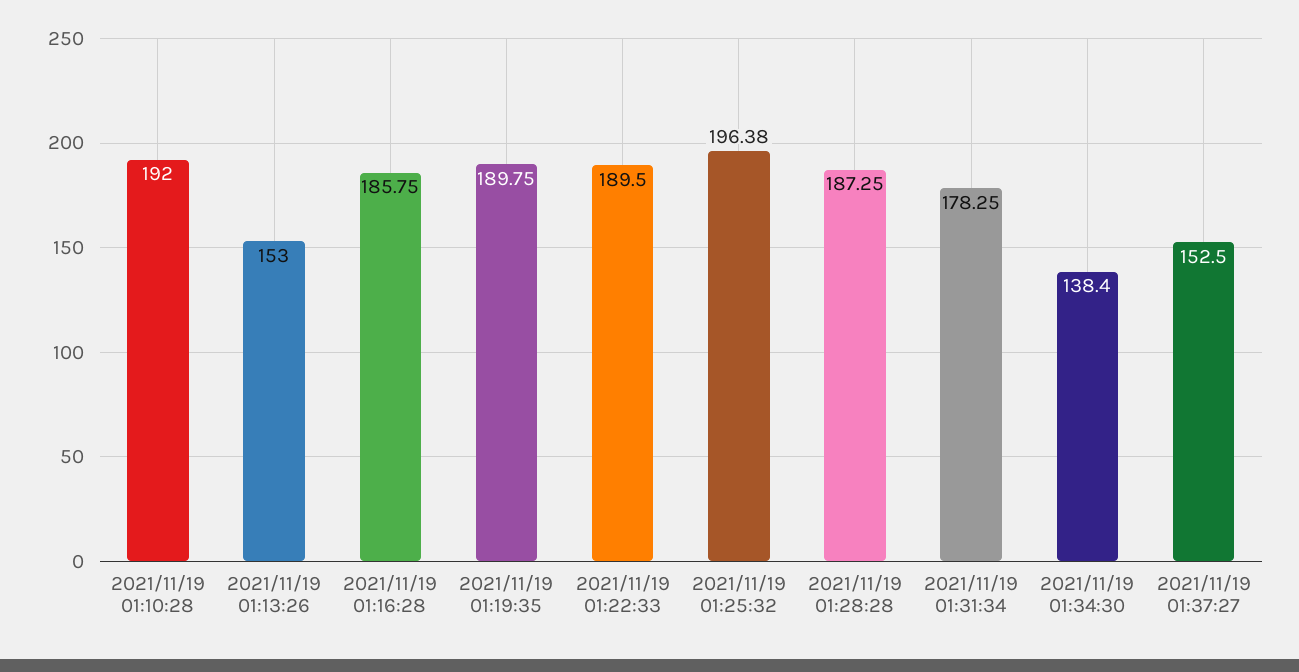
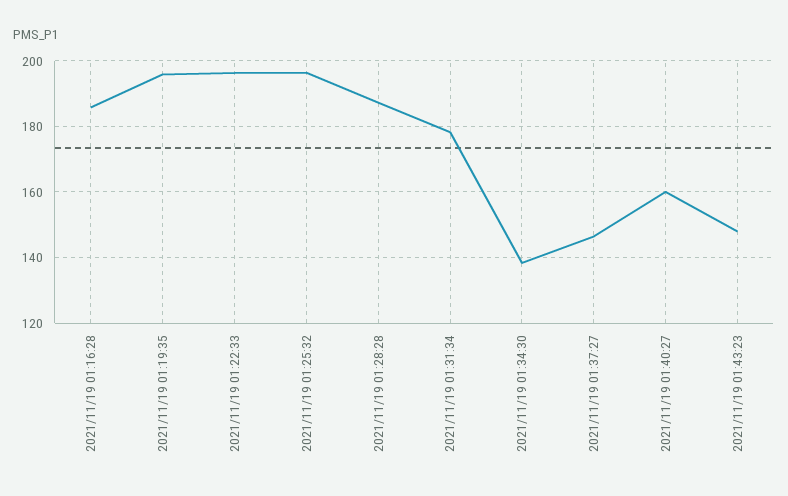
2021/11/19 01:10:28: 192 -> none
2021/11/19 01:13:26: 153 -> none
2021/11/19 01:19:35: 189.75 -> 196
2021/11/19 01:22:33: 189.5 -> 196
2021/11/19 01:37:27: 152.5 -> 146
2021/11/19 01:40:27: none -> 160
2021/11/19 01:43:23: none -> 148

